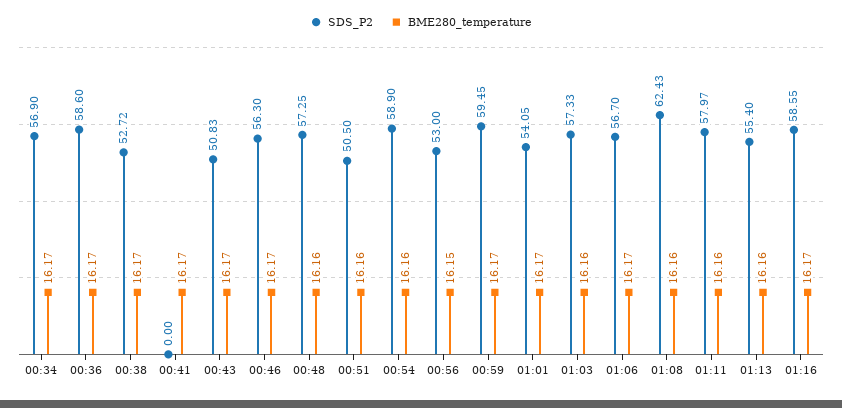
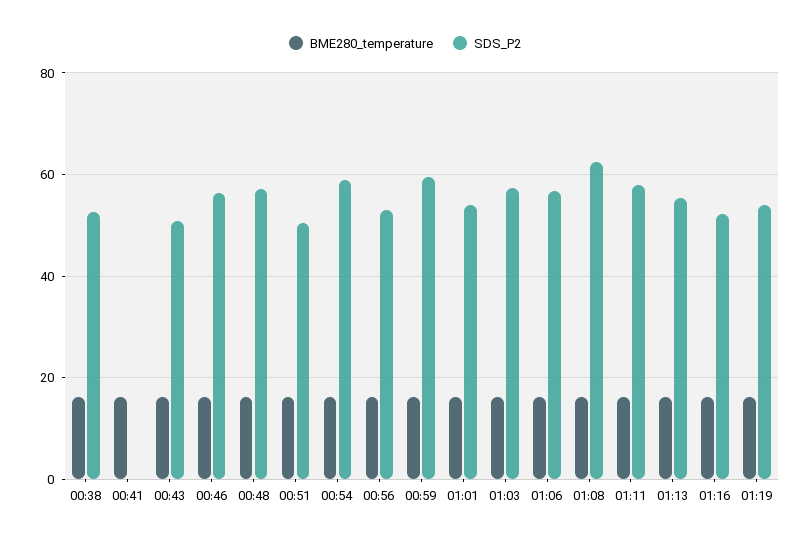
SDS_P2, 00:34: 56.9 -> none
BME280_temperature, 00:34: 16.17 -> none
SDS_P2, 00:36: 58.6 -> none
BME280_temperature, 00:36: 16.17 -> none
SDS_P2, 01:16: 58.55 -> 52
BME280_temperature, 01:19: none -> 16
SDS_P2, 01:19: none -> 54

